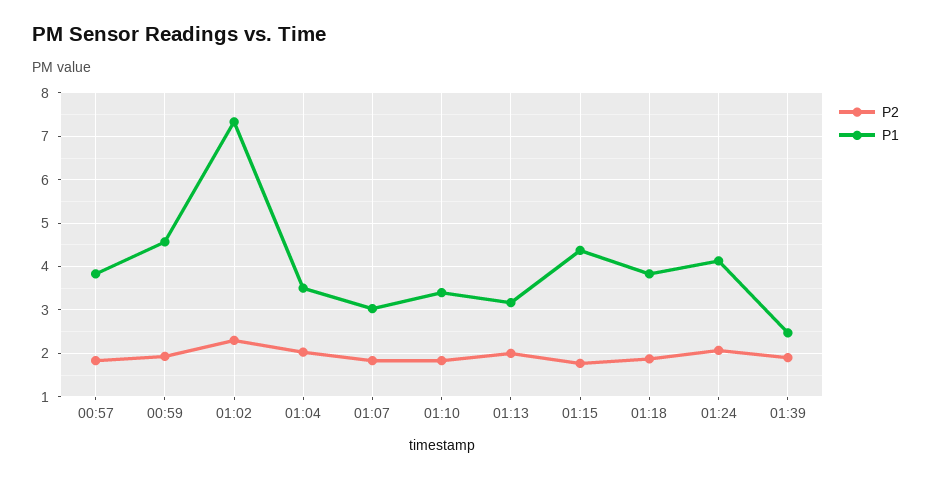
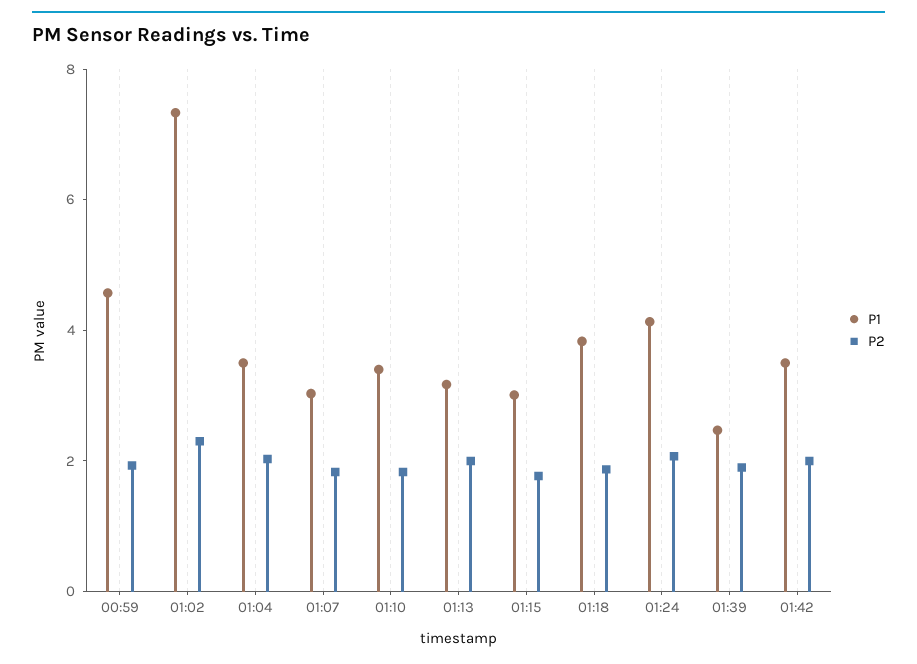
P2, 00:57: 1.8 -> none
P1, 00:57: 3.8 -> none
P1, 01:15: 4.4 -> 3
P1, 01:42: none -> 3.5
P2, 01:42: none -> 2

